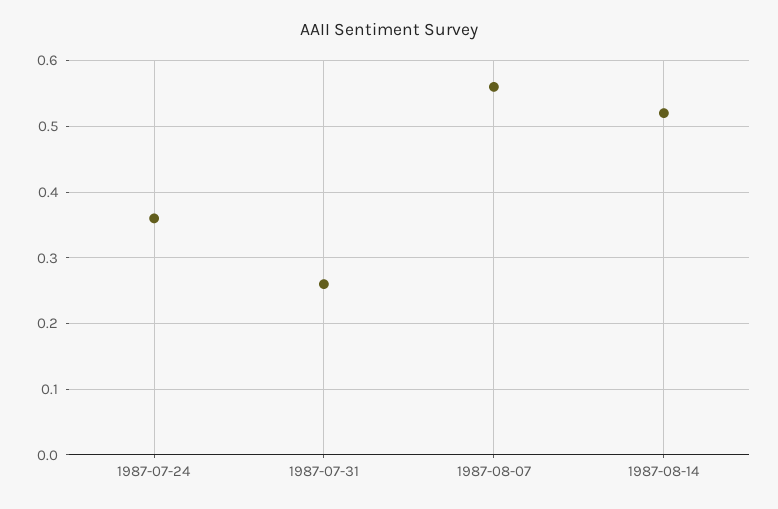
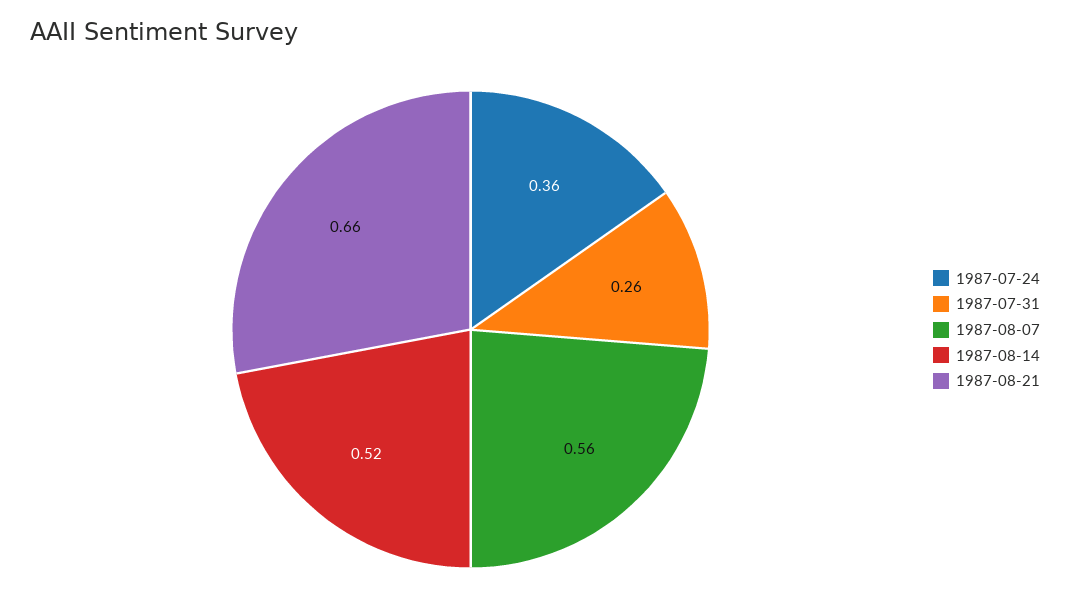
1987-08-21: none -> 0.66

